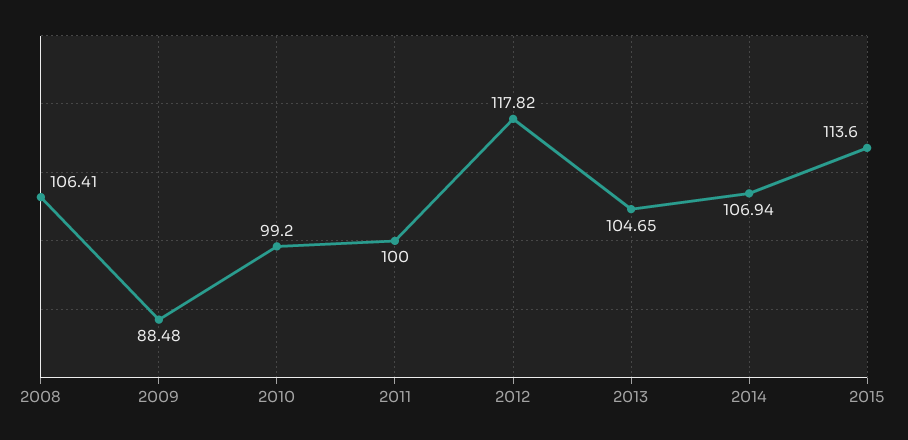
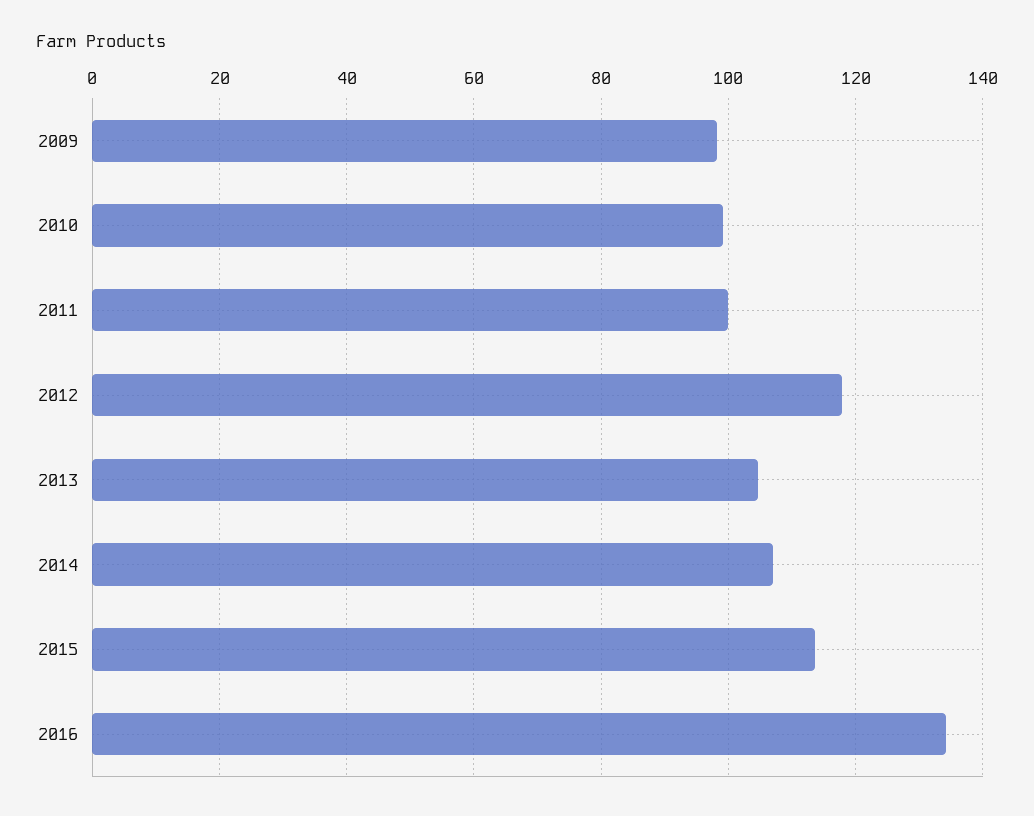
2008: 106.41 -> none
2009: 88.48 -> 98
2016: none -> 134

